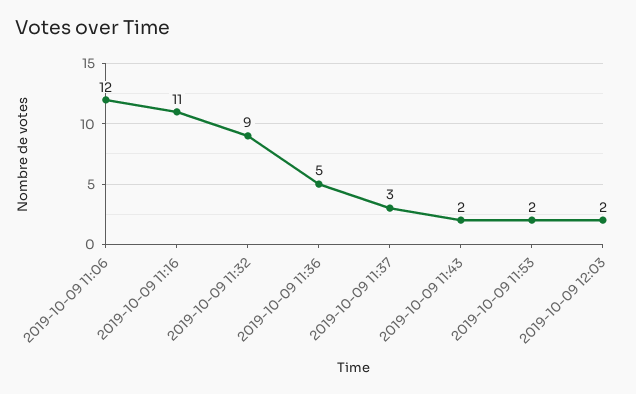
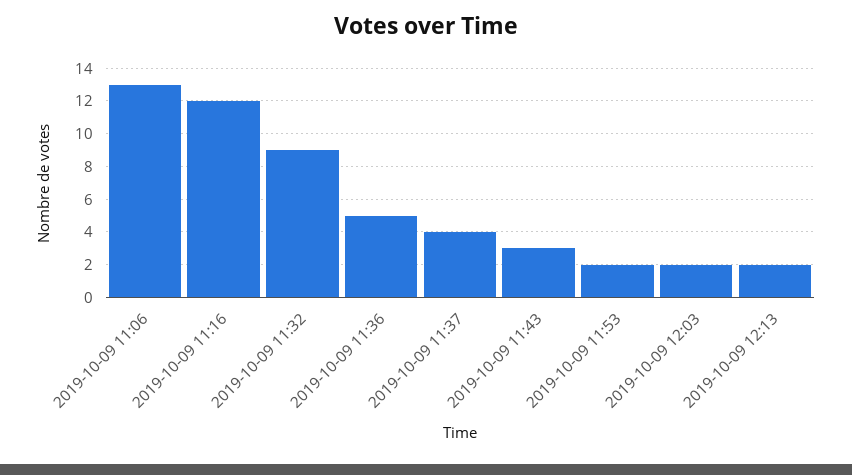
2019-10-09 11:06: 12 -> 13
2019-10-09 11:16: 11 -> 12
2019-10-09 11:37: 3 -> 4
2019-10-09 11:43: 2 -> 3
2019-10-09 12:13: none -> 2

